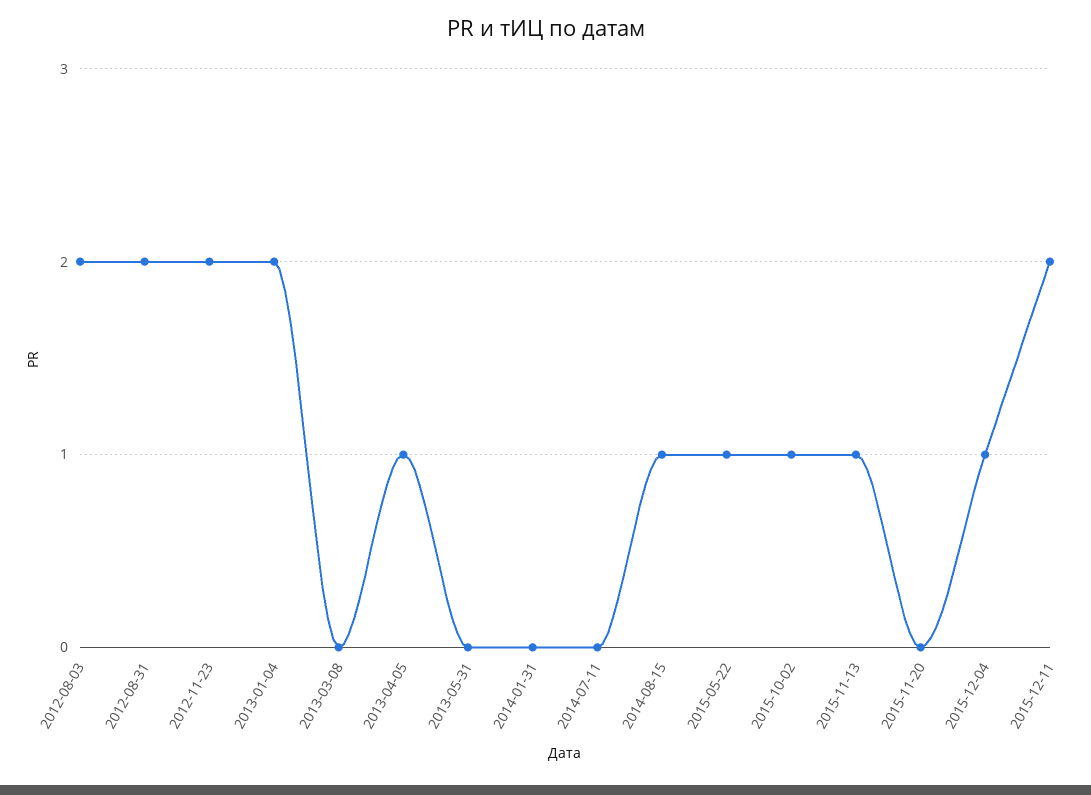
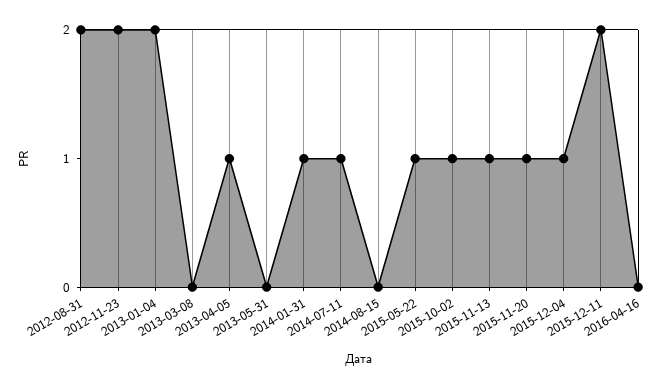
2012-08-03: 2 -> none
2014-01-31: 0 -> 1
2014-07-11: 0 -> 1
2014-08-15: 1 -> 0
2015-11-20: 0 -> 1
2016-04-16: none -> 0

